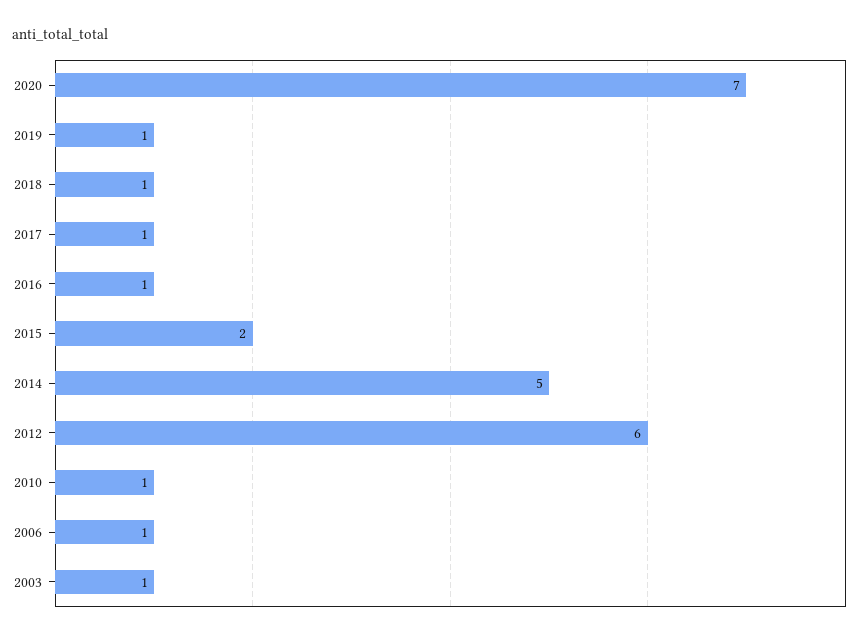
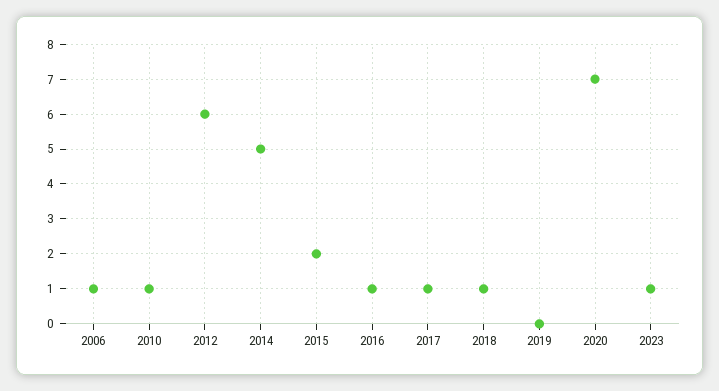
2019: 1 -> 0
2003: 1 -> none
2023: none -> 1

